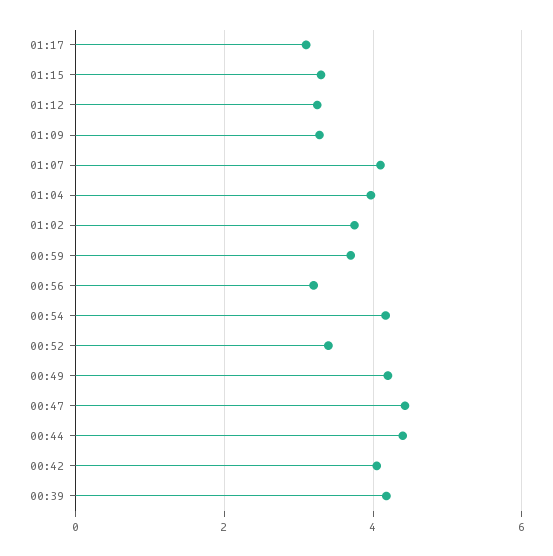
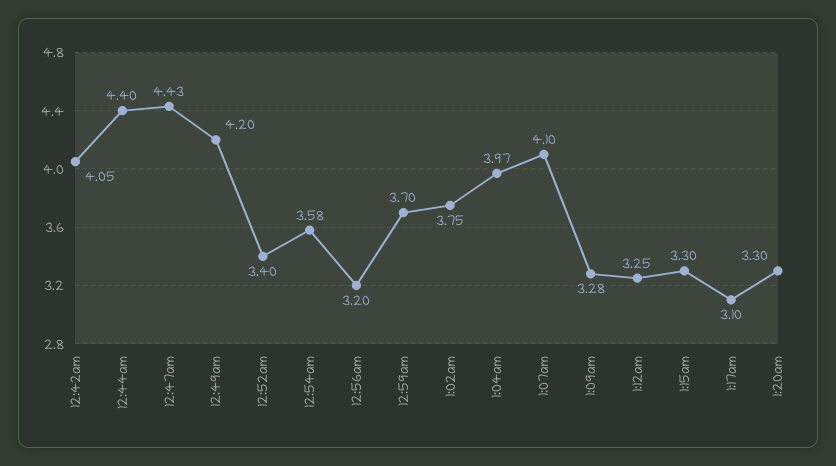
00:54: 4.2 -> 3.58
00:39: 4.2 -> none
1:20am: none -> 3.3

